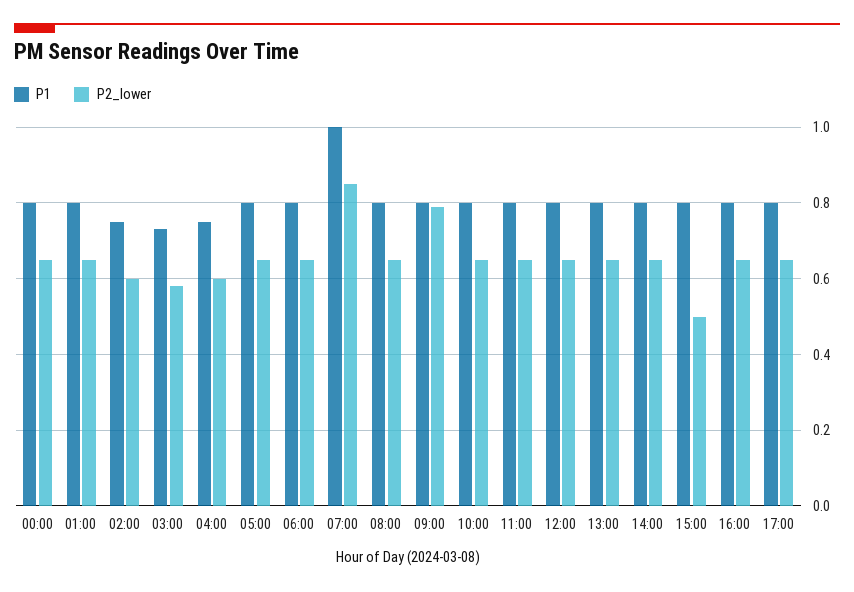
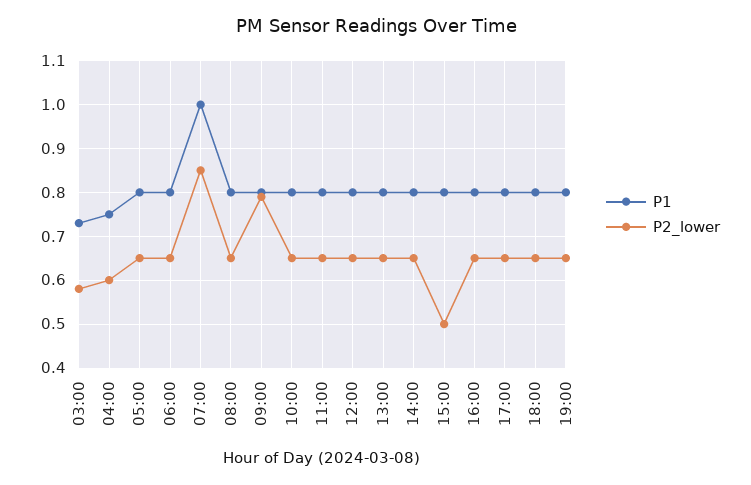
P1, 00:00: 0.8 -> none
P2_lower, 00:00: 0.65 -> none
P1, 01:00: 0.8 -> none
P2_lower, 01:00: 0.65 -> none
P1, 02:00: 0.75 -> none
P2_lower, 02:00: 0.6 -> none
P1, 18:00: none -> 0.8
P2_lower, 18:00: none -> 0.65
P1, 19:00: none -> 0.8
P2_lower, 19:00: none -> 0.65

